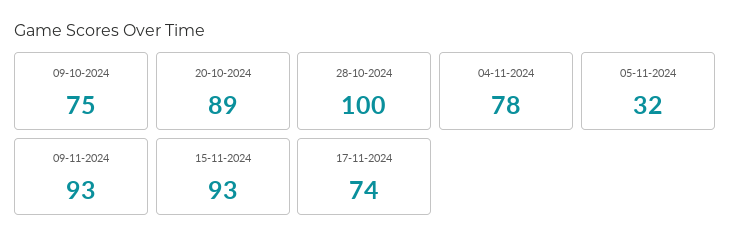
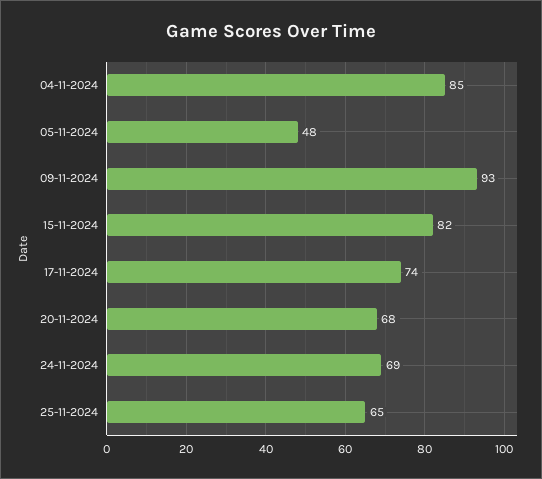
09-10-2024: 75 -> none
20-10-2024: 89 -> none
28-10-2024: 100 -> none
04-11-2024: 78 -> 85
05-11-2024: 32 -> 48
15-11-2024: 93 -> 82
20-11-2024: none -> 68
24-11-2024: none -> 69
25-11-2024: none -> 65

